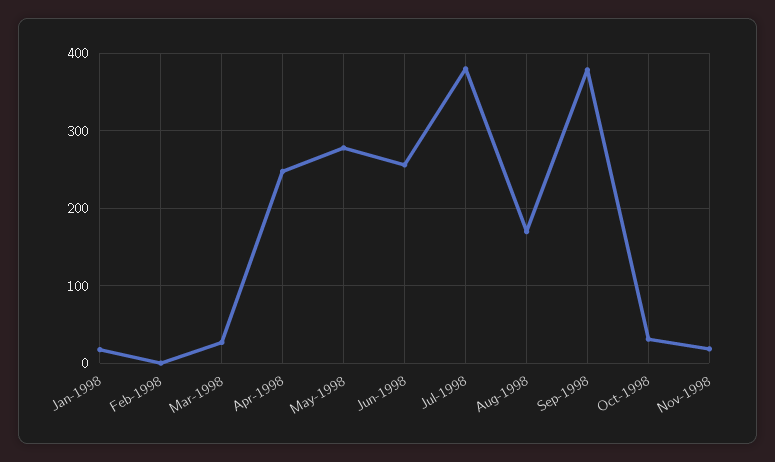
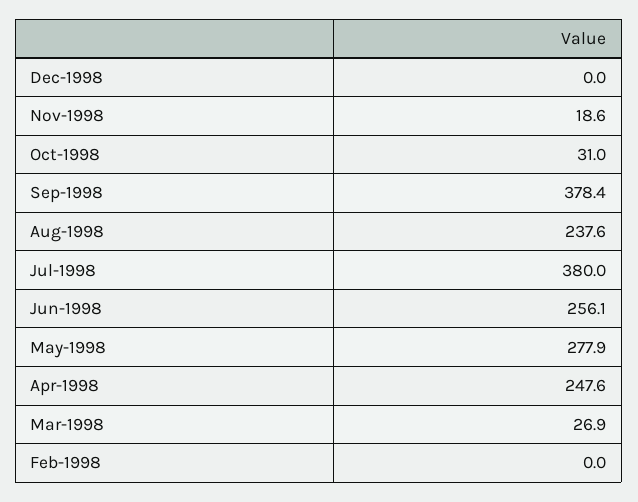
Jan-1998: 20 -> none
Aug-1998: 170 -> 237.6
Dec-1998: none -> 0

